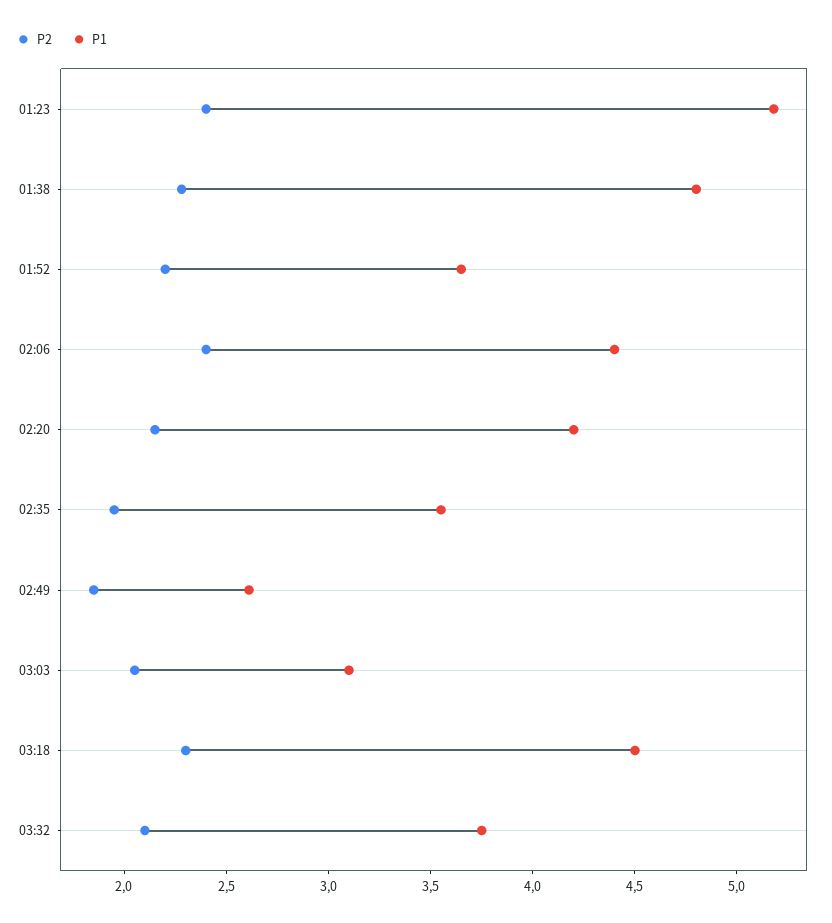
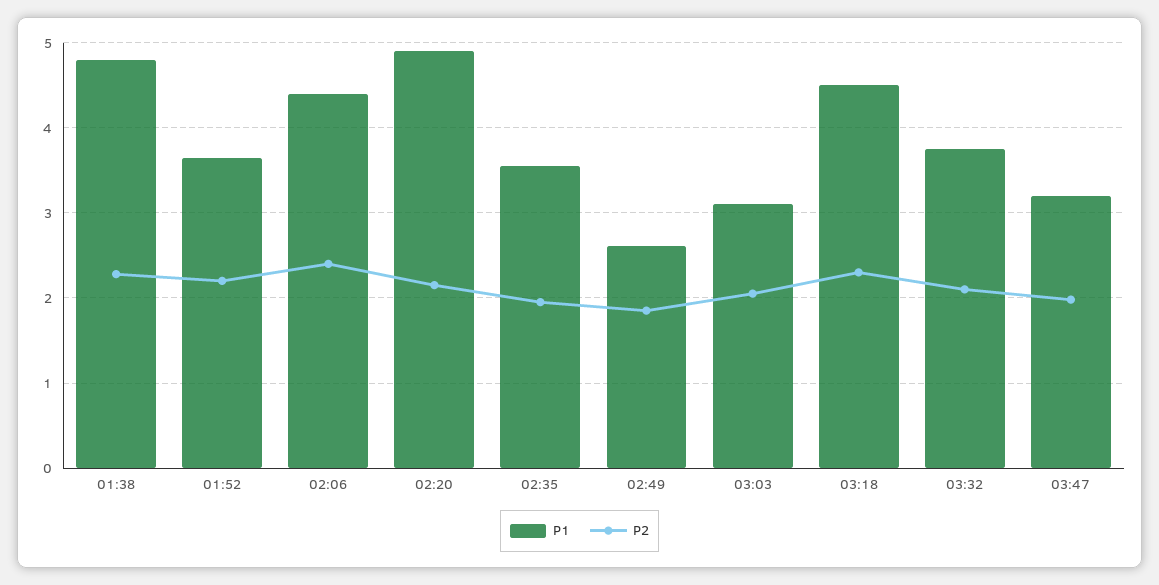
P2, 01:23: 2.4 -> none
P1, 01:23: 5.2 -> none
P1, 02:20: 4.2 -> 4.9
P1, 03:47: none -> 3.2
P2, 03:47: none -> 2

